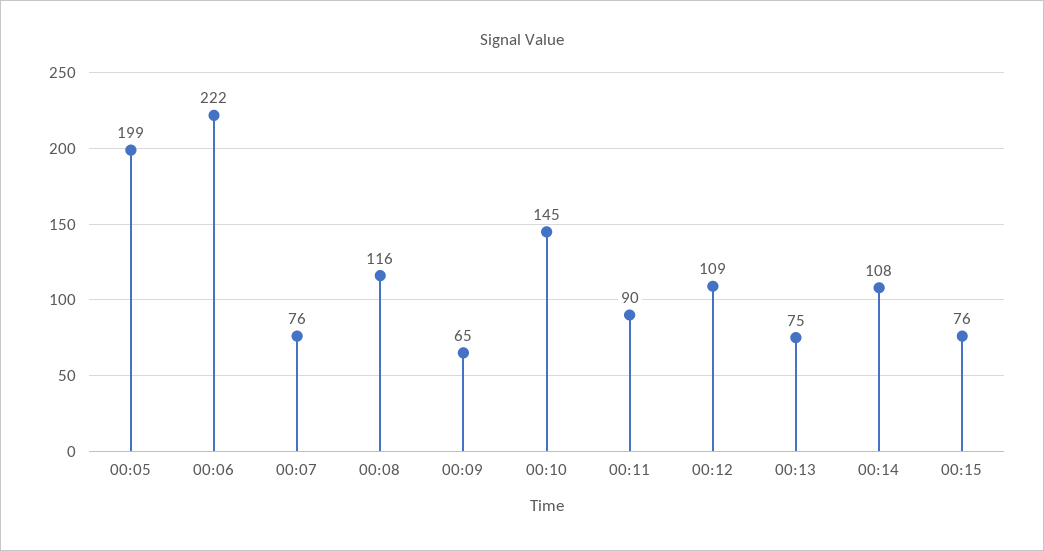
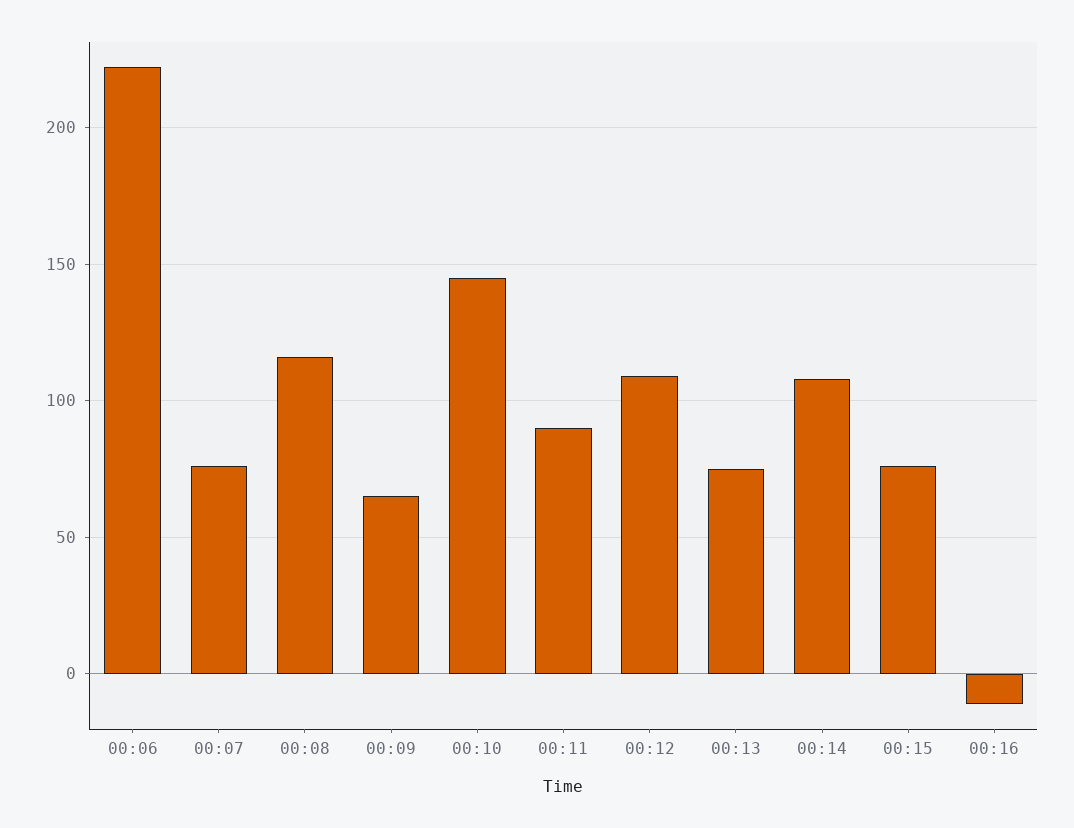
00:05: 199 -> none
00:16: none -> -10

